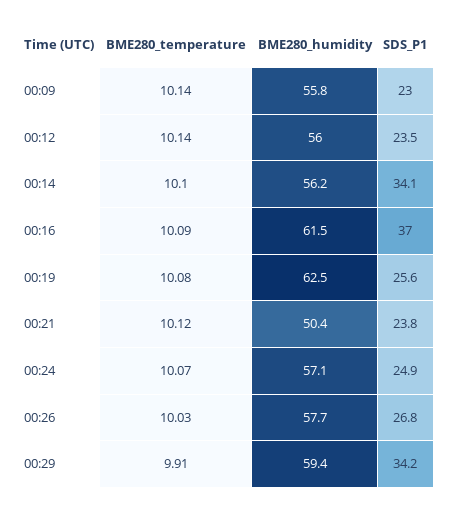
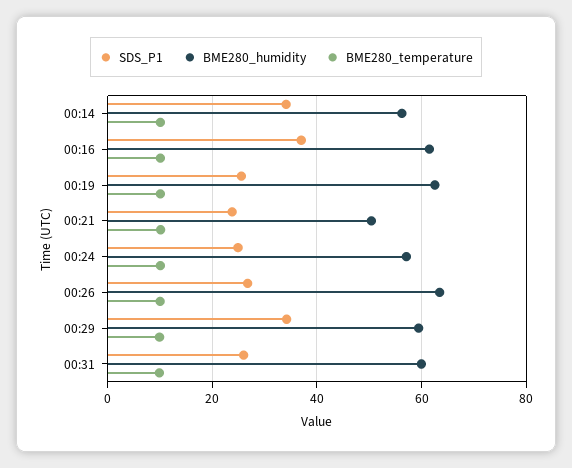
BME280_temperature, 00:09: 10.14 -> none
BME280_humidity, 00:09: 55.8 -> none
SDS_P1, 00:09: 23 -> none
BME280_temperature, 00:12: 10.14 -> none
BME280_humidity, 00:12: 56 -> none
SDS_P1, 00:12: 23.5 -> none
BME280_humidity, 00:26: 57.7 -> 64
SDS_P1, 00:31: none -> 26
BME280_humidity, 00:31: none -> 60
BME280_temperature, 00:31: none -> 10

